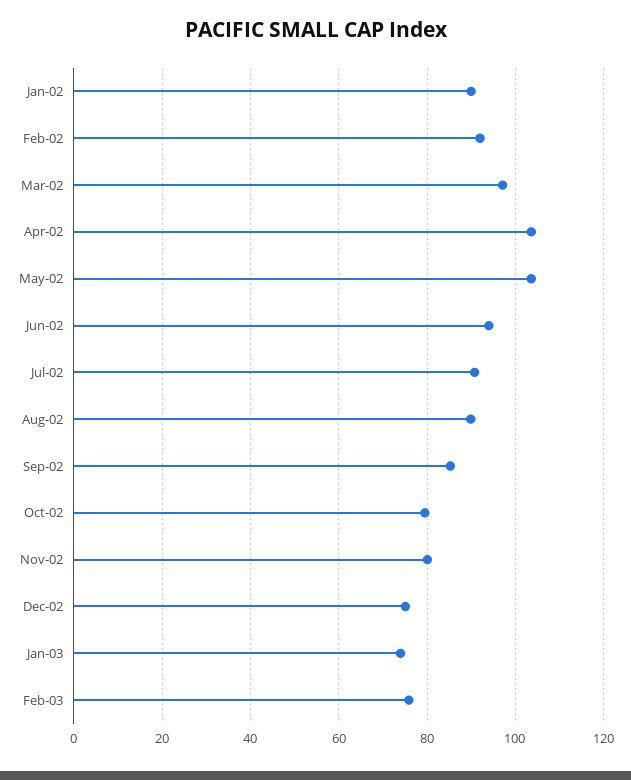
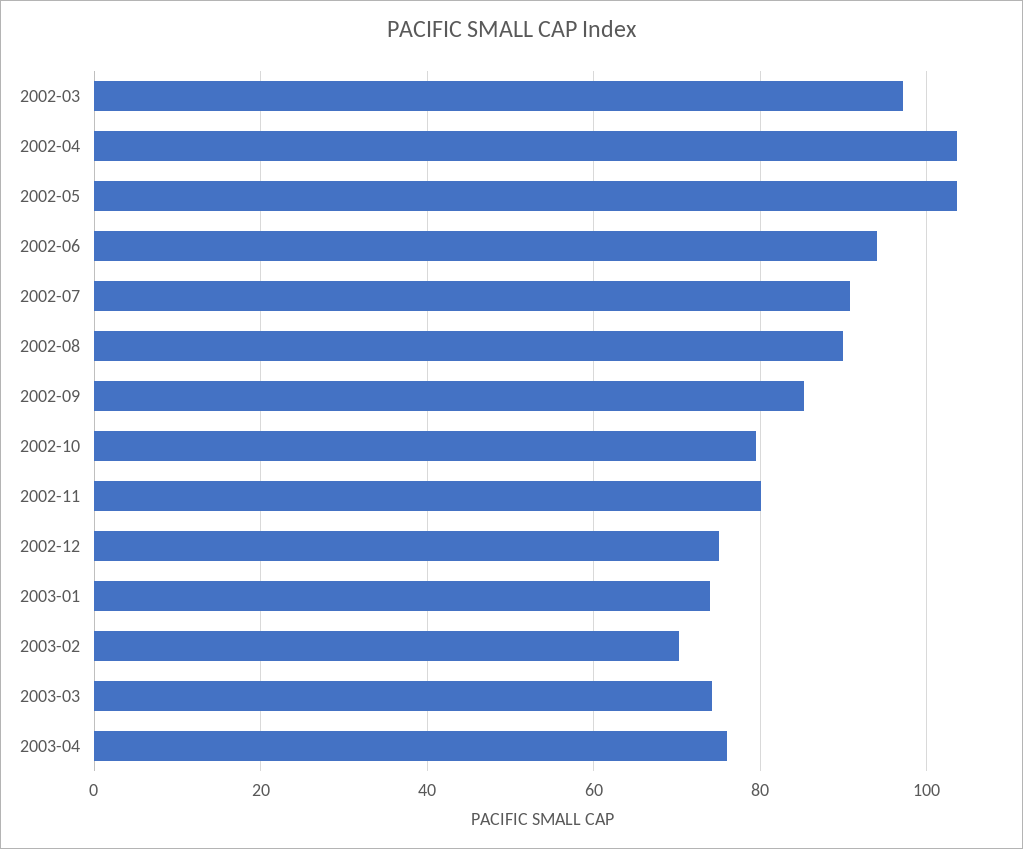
Jan-02: 90 -> none
Feb-02: 92 -> none
Feb-03: 76 -> 70
2003-03: none -> 74
2003-04: none -> 76

